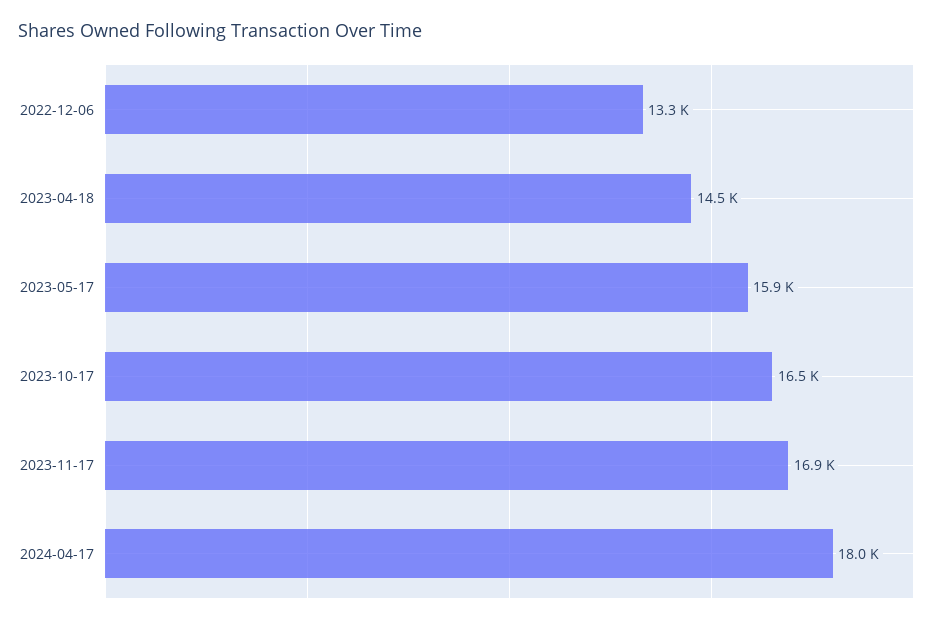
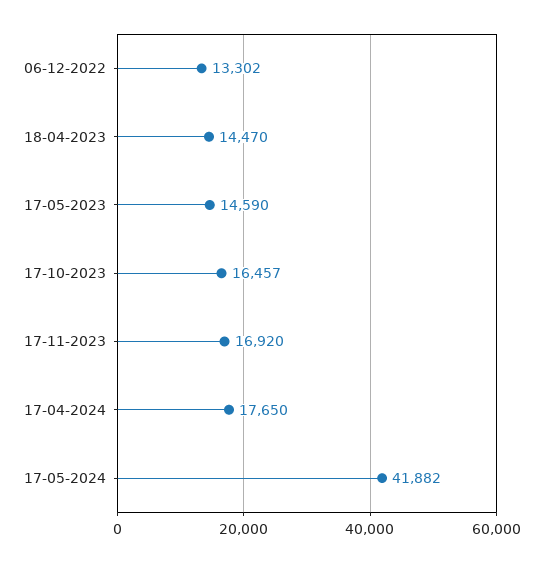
2023-05-17: 15900 -> 14590
2024-04-17: 18000 -> 17650
17-05-2024: none -> 41882

